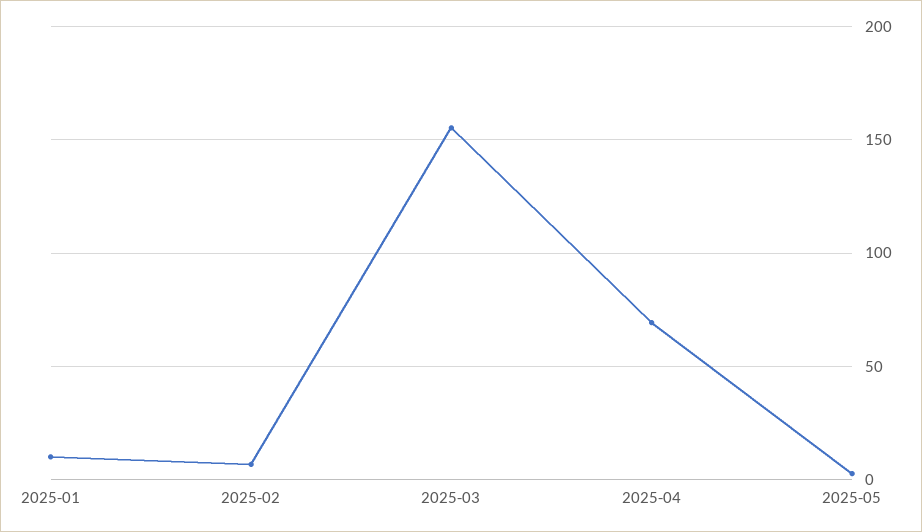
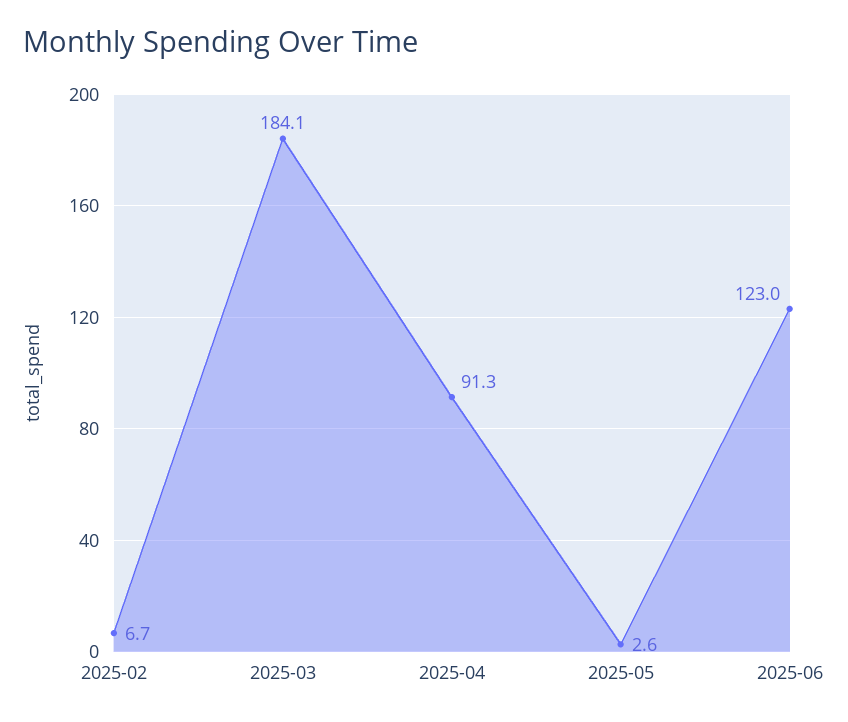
2025-01: 10 -> none
2025-03: 155 -> 184.1
2025-04: 70 -> 91.3
2025-06: none -> 123

